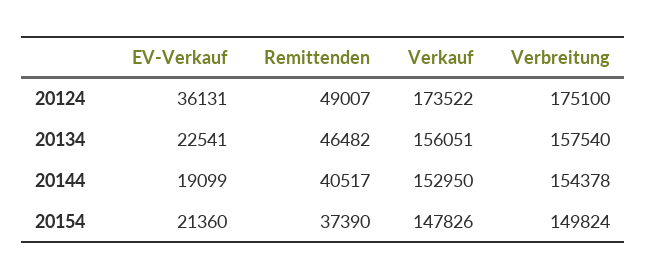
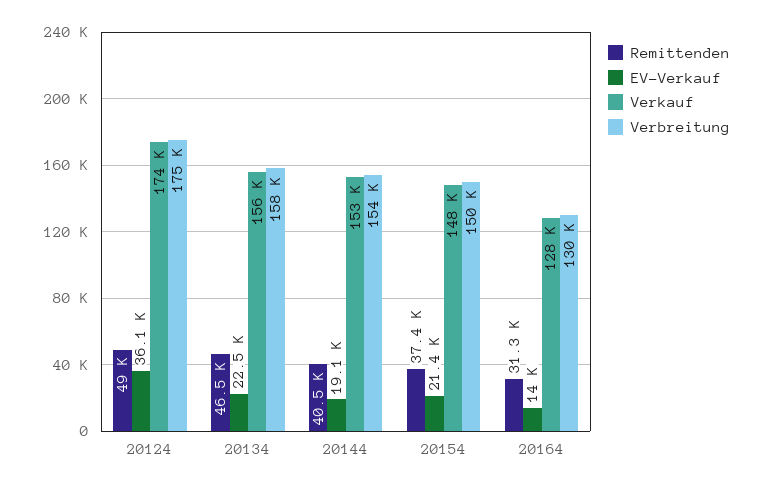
Remittenden, 20164: none -> 31300
EV-Verkauf, 20164: none -> 14000
Verkauf, 20164: none -> 128000
Verbreitung, 20164: none -> 130000

